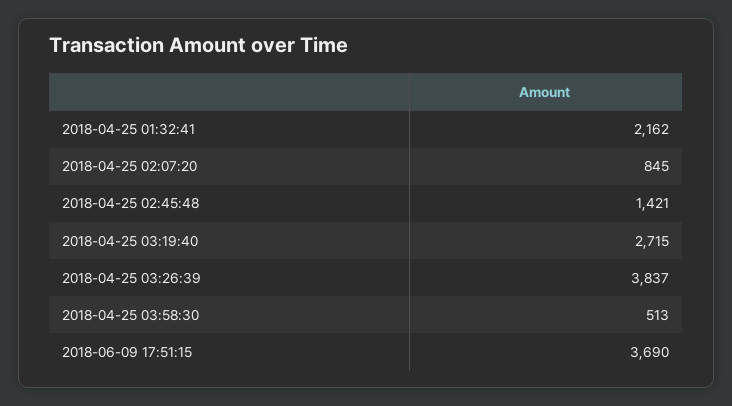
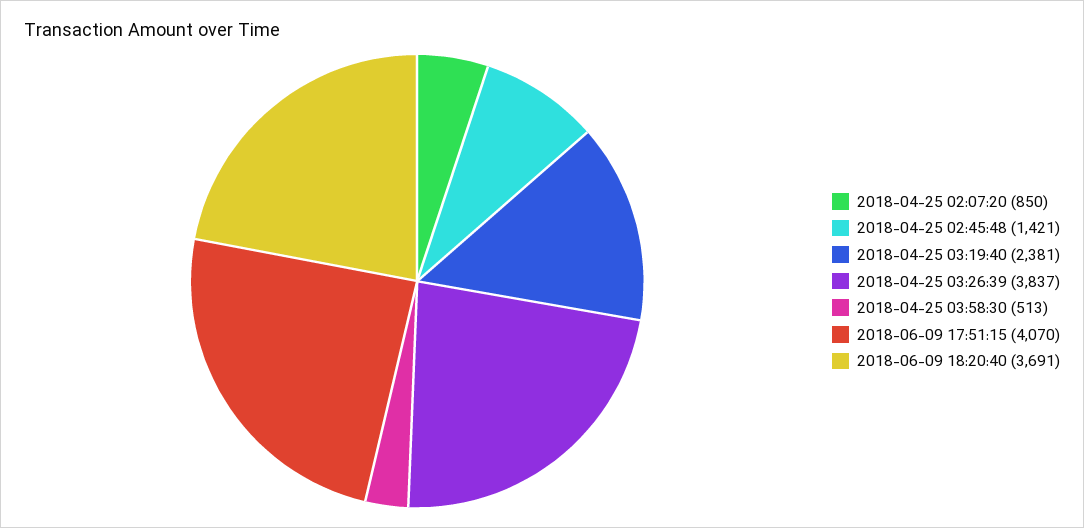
2018-04-25 01:32:41: 2162 -> none
2018-04-25 02:07:20: 845 -> 850
2018-04-25 03:19:40: 2715 -> 2381
2018-06-09 17:51:15: 3690 -> 4070
2018-06-09 18:20:40: none -> 3691

